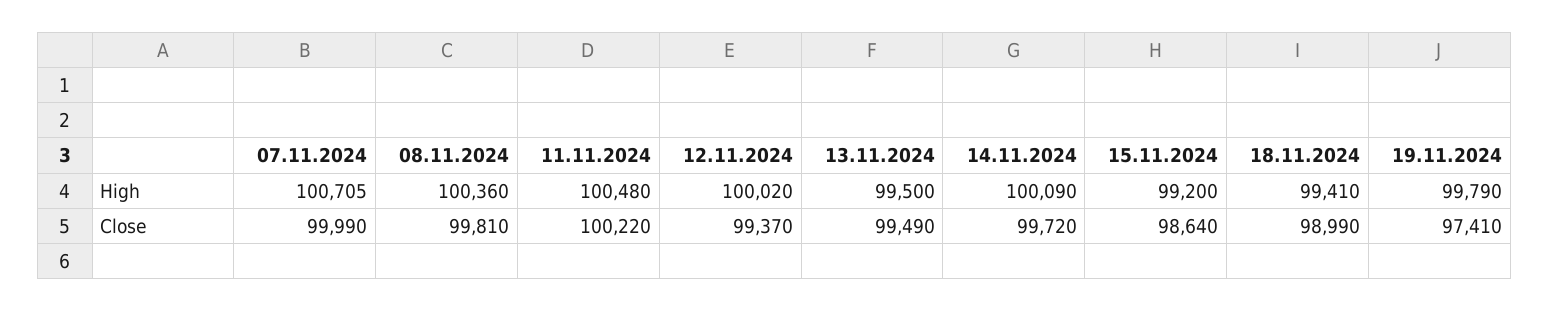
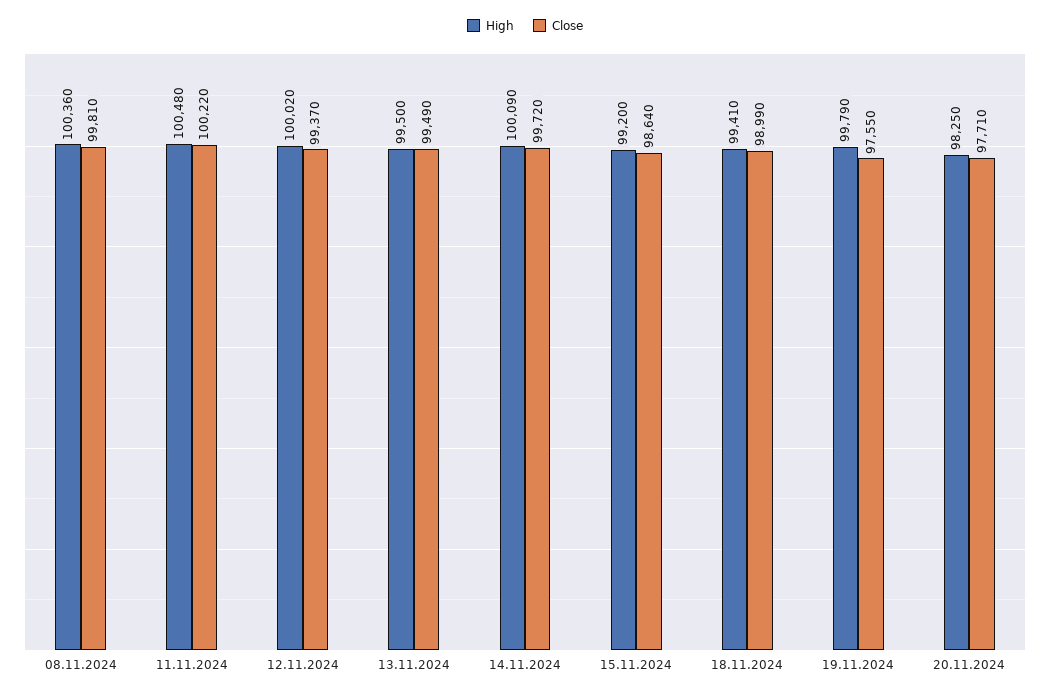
High, 07.11.2024: 100705 -> none
Close, 07.11.2024: 99990 -> none
Close, 19.11.2024: 97410 -> 97550
High, 20.11.2024: none -> 98250
Close, 20.11.2024: none -> 97710

